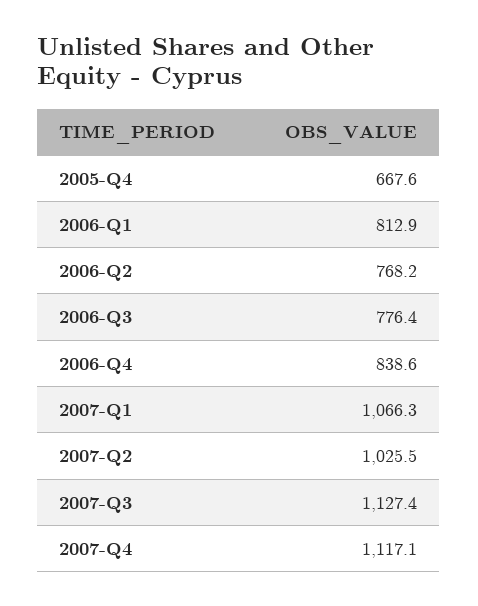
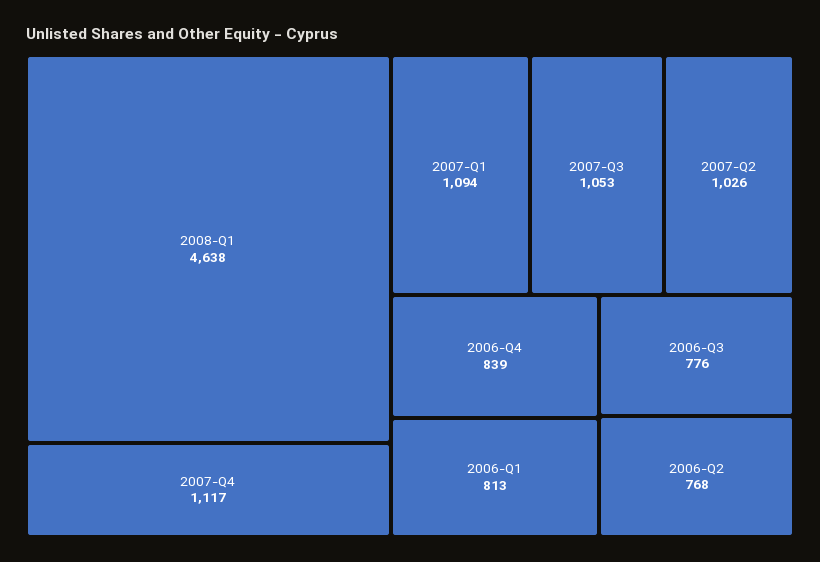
2005-Q4: 667.6 -> none
2007-Q1: 1066.3 -> 1094
2007-Q3: 1127.4 -> 1053
2008-Q1: none -> 4638

